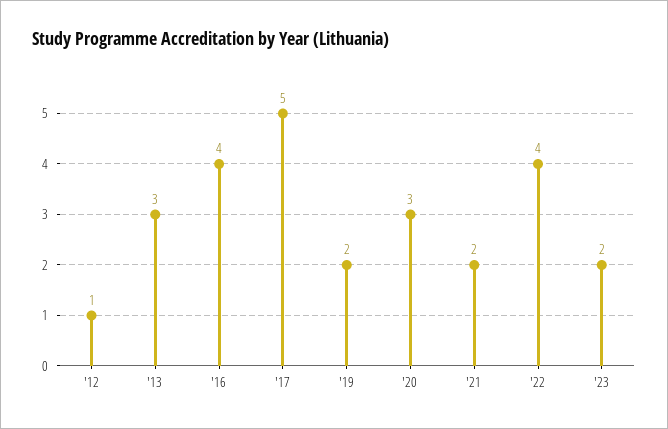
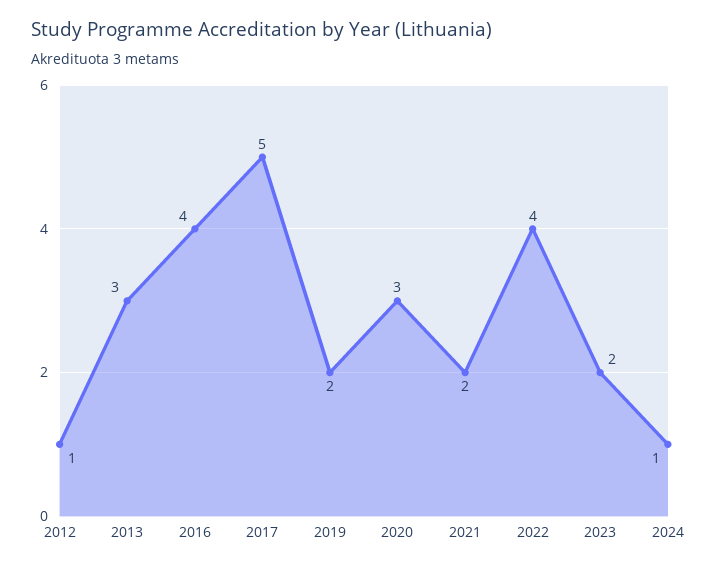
2024: none -> 1

